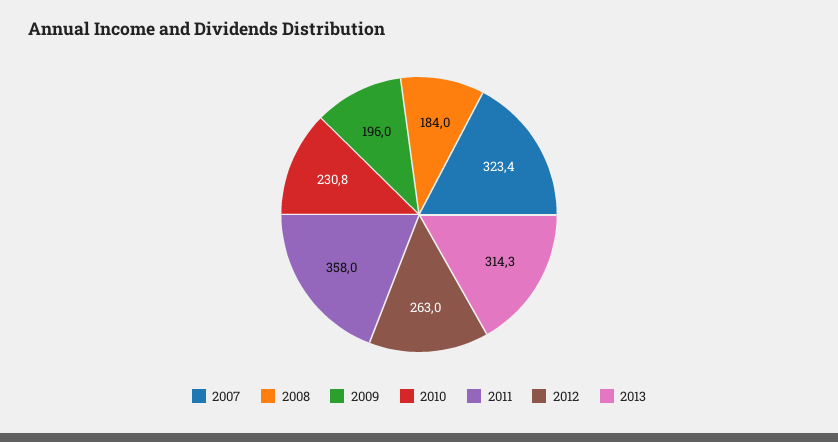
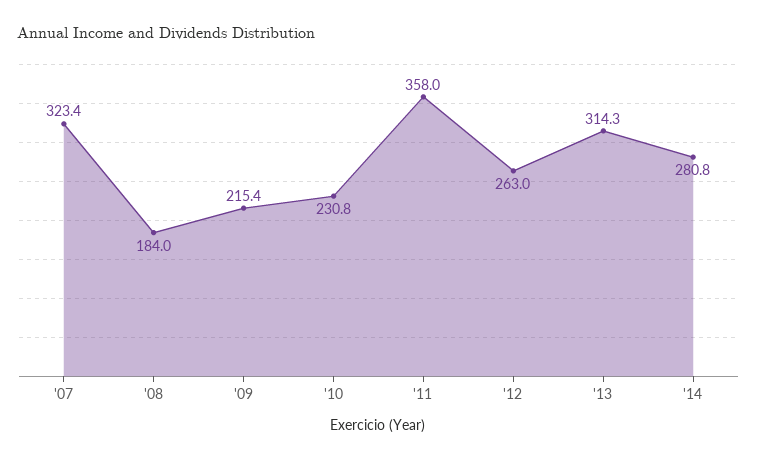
2009: 196 -> 215.4
'14: none -> 280.8

